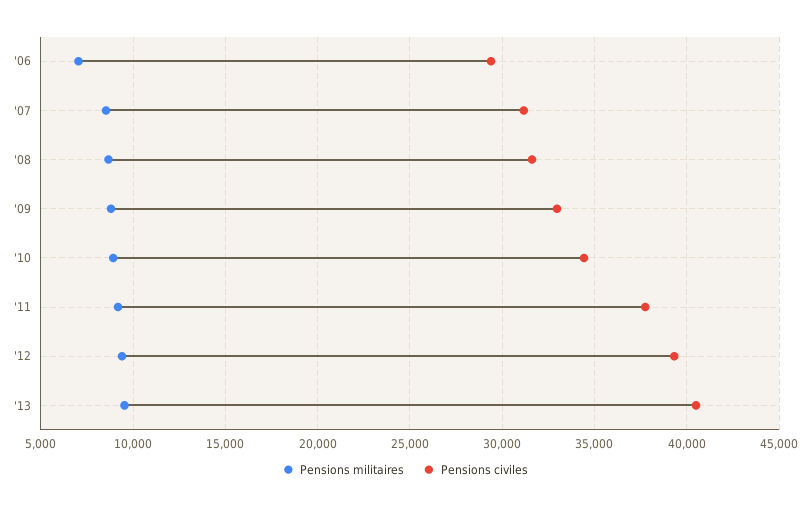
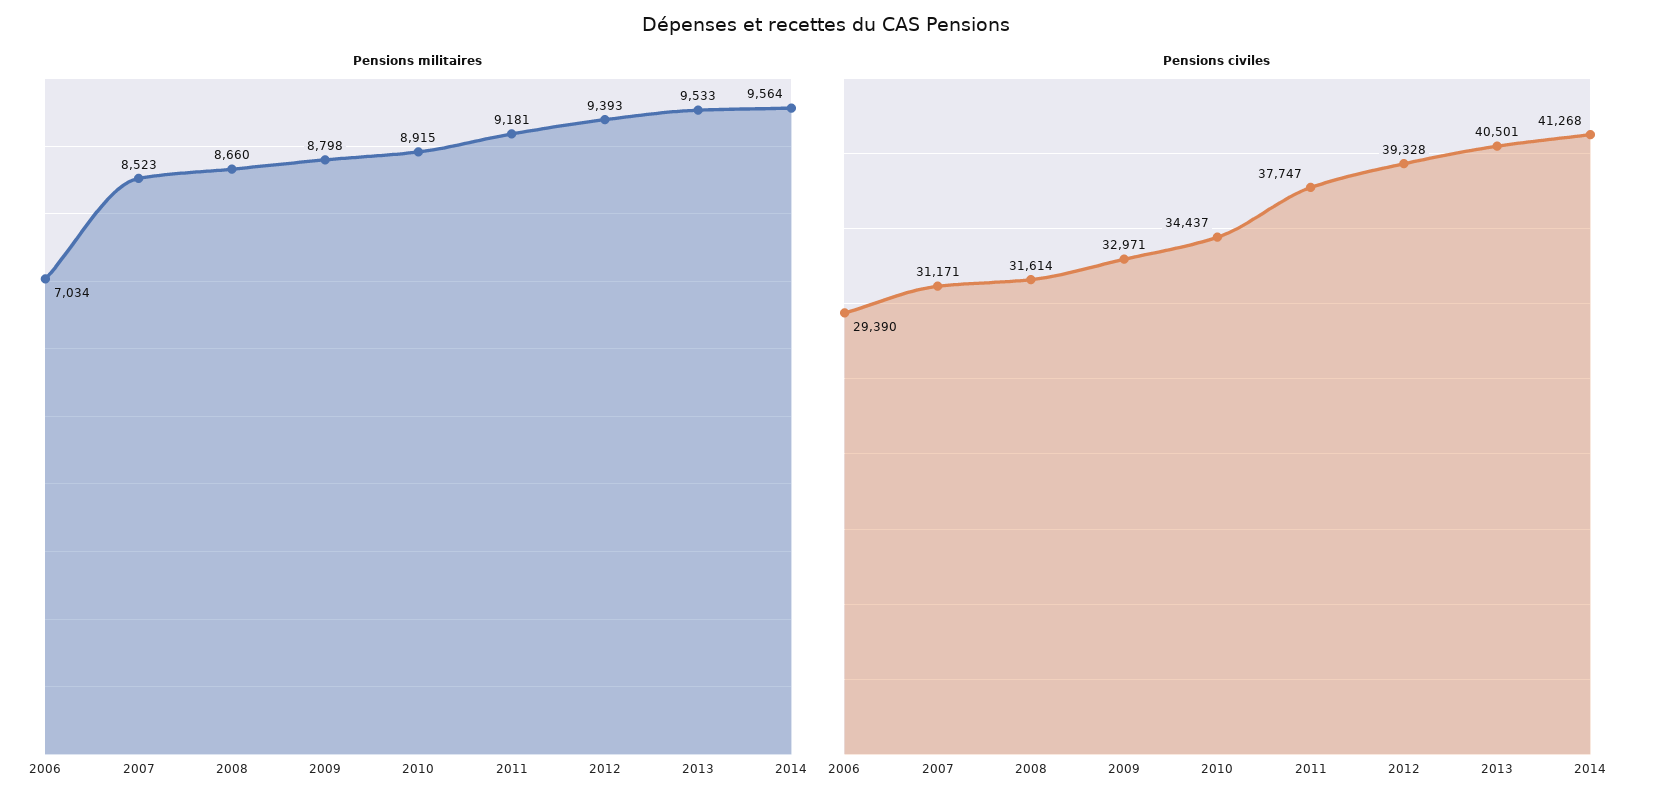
Pensions militaires, 2014: none -> 9564
Pensions civiles, 2014: none -> 41268

